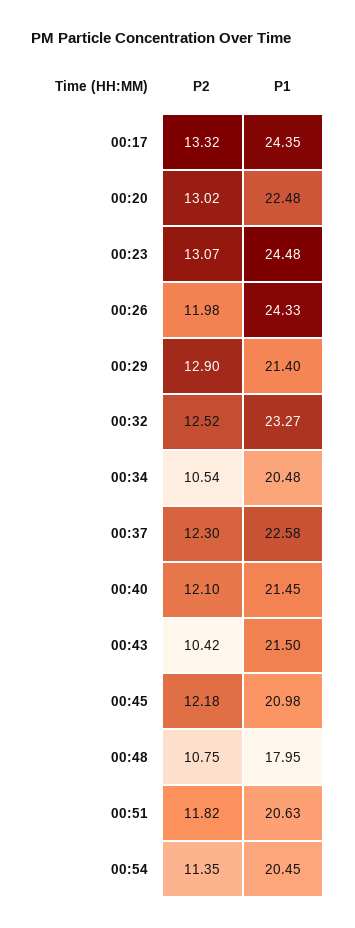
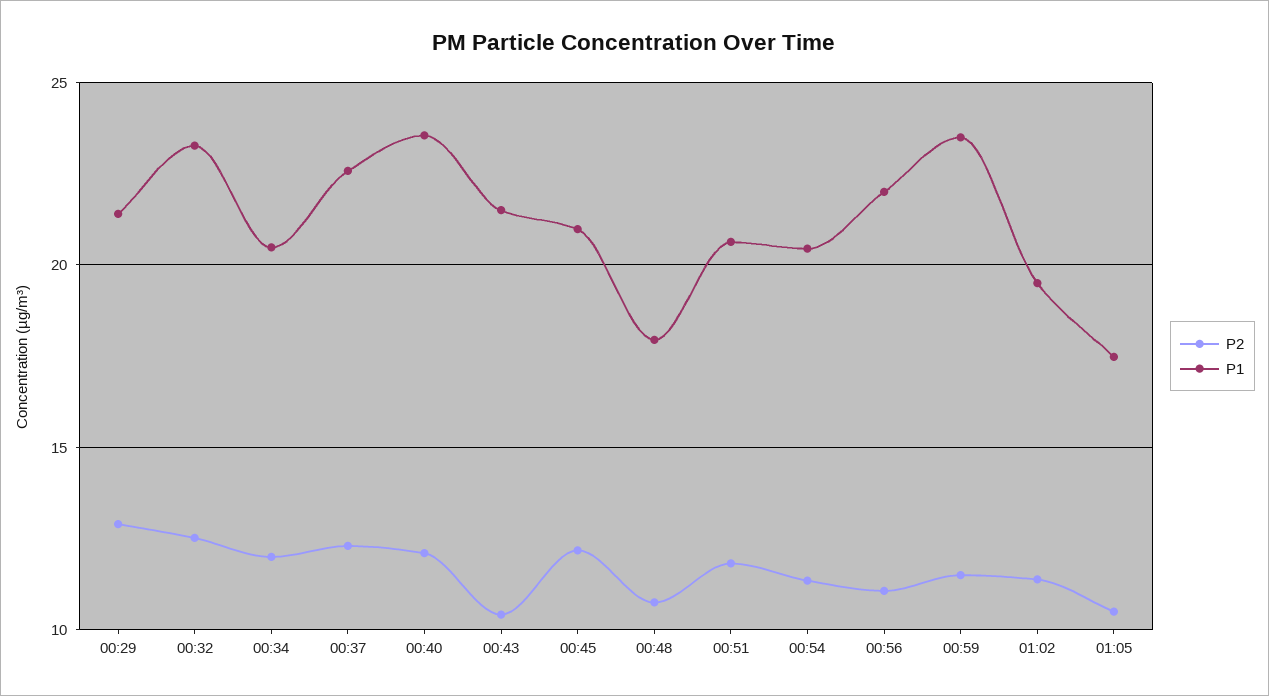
P2, 00:17: 13.32 -> none
P1, 00:17: 24.35 -> none
P2, 00:20: 13.02 -> none
P1, 00:20: 22.48 -> none
P2, 00:23: 13.07 -> none
P1, 00:23: 24.48 -> none
P2, 00:26: 11.98 -> none
P1, 00:26: 24.33 -> none
P2, 00:34: 10.54 -> 12
P1, 00:40: 21.45 -> 23.5
P2, 00:56: none -> 11
P1, 00:56: none -> 22
P2, 00:59: none -> 11.5
P1, 00:59: none -> 23.5
P2, 01:02: none -> 11.5
P1, 01:02: none -> 19.5
P2, 01:05: none -> 10.5
P1, 01:05: none -> 17.5

